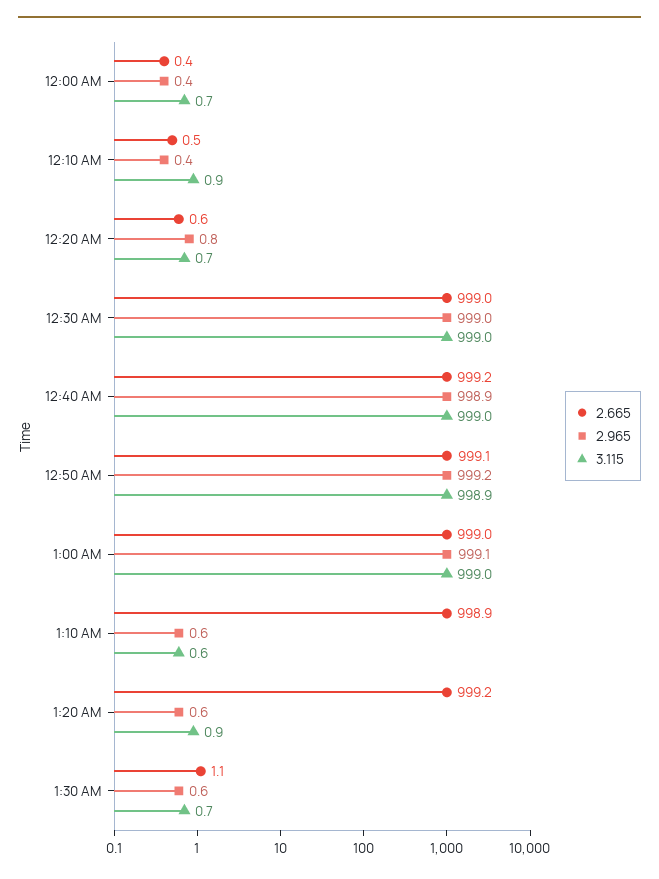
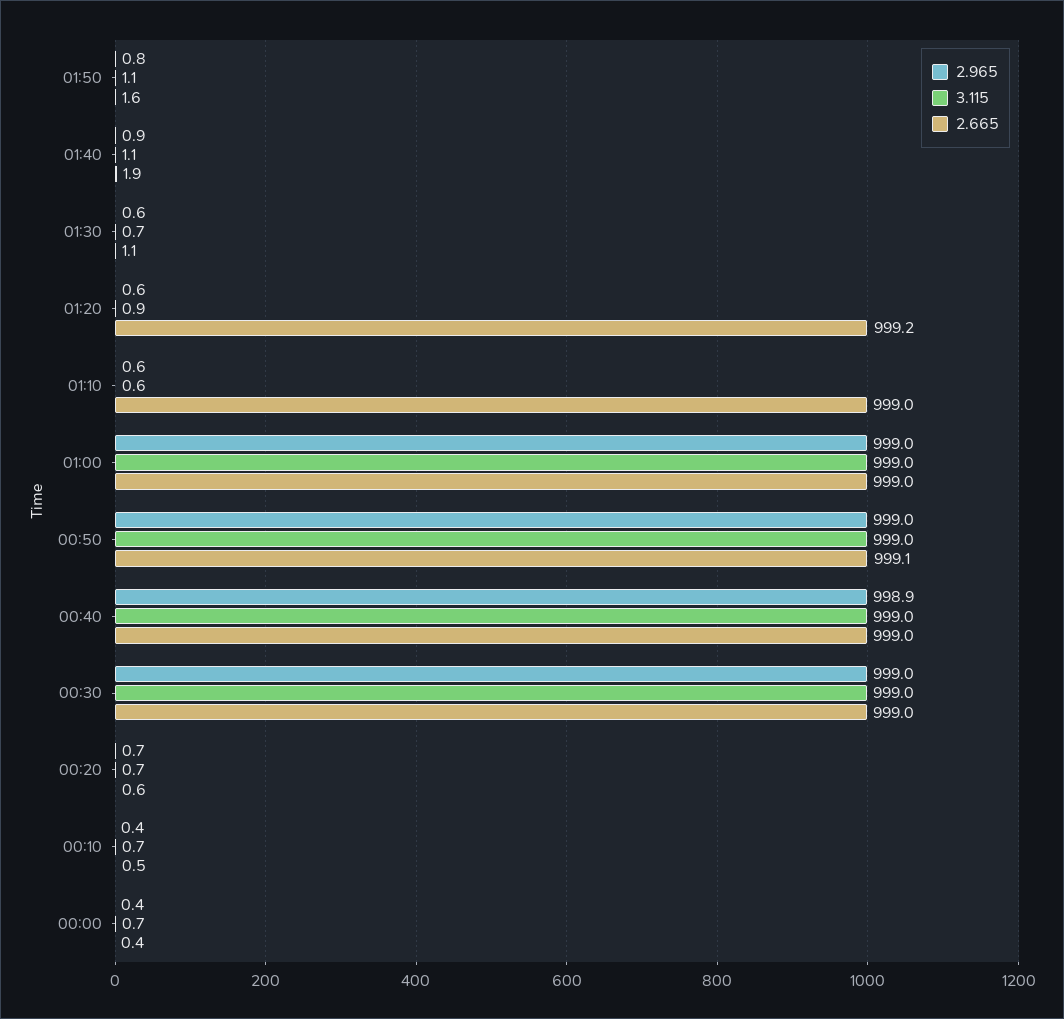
3.115, 12:10 AM: 0.9 -> 0.7
2.965, 12:20 AM: 0.8 -> 0.7
2.665, 12:40 AM: 999.2 -> 999
2.965, 12:50 AM: 999.2 -> 999
3.115, 12:50 AM: 998.9 -> 999
2.965, 1:00 AM: 999.1 -> 999
2.665, 1:10 AM: 998.9 -> 999
2.965, 01:50: none -> 0.8
3.115, 01:50: none -> 1.1
2.665, 01:50: none -> 1.6
2.965, 01:40: none -> 0.9
3.115, 01:40: none -> 1.1
2.665, 01:40: none -> 1.9

